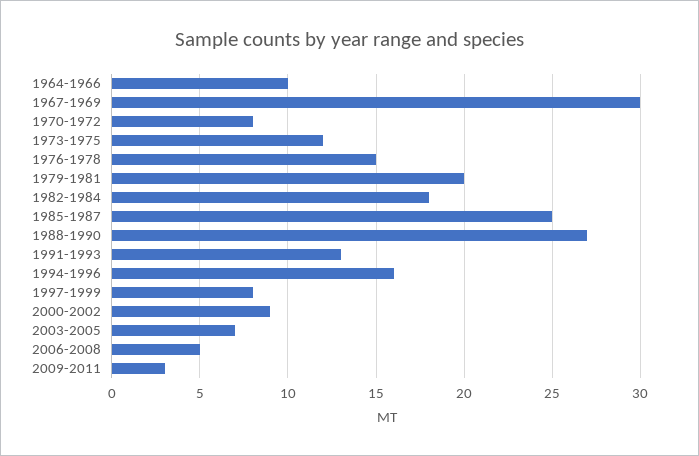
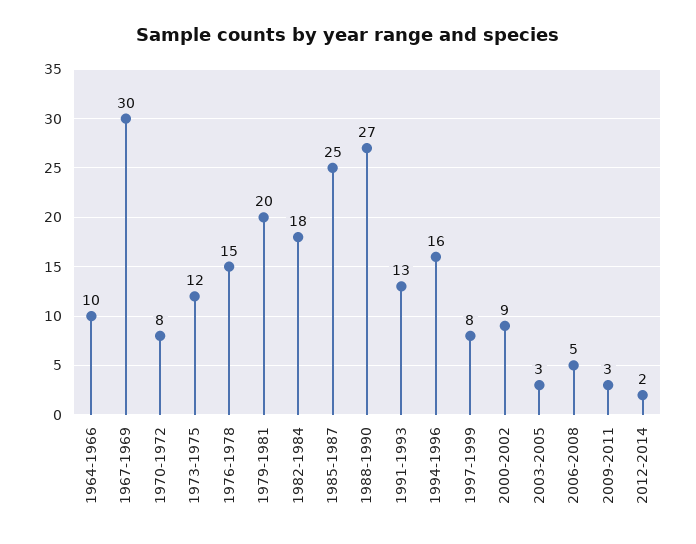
2003-2005: 7 -> 3
2012-2014: none -> 2

